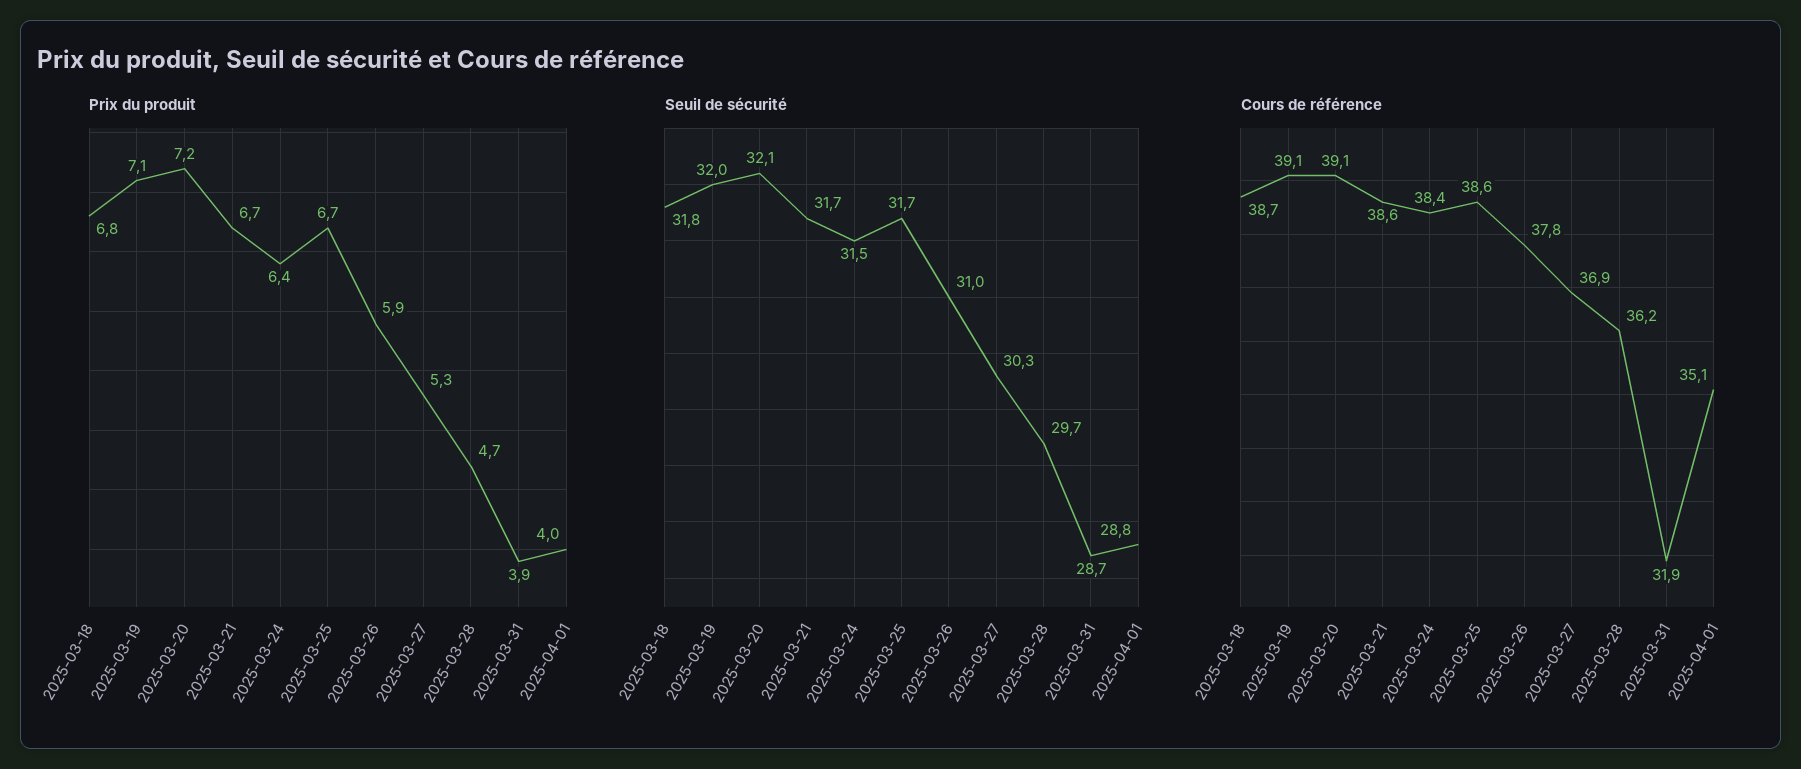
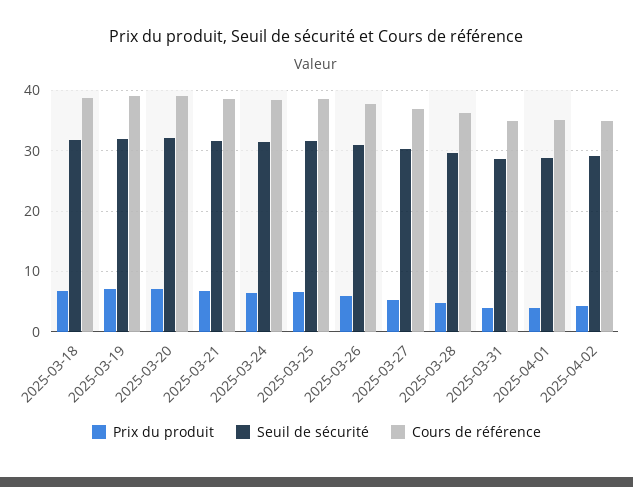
Cours de référence, 2025-03-31: 31.9 -> 35
Prix du produit, 2025-04-02: none -> 4
Seuil de sécurité, 2025-04-02: none -> 29
Cours de référence, 2025-04-02: none -> 35

